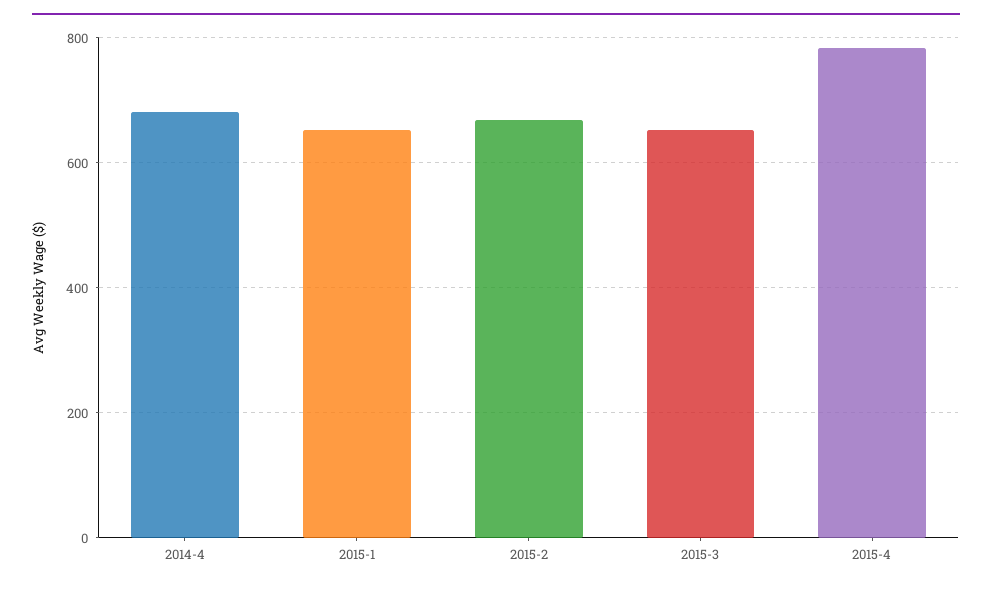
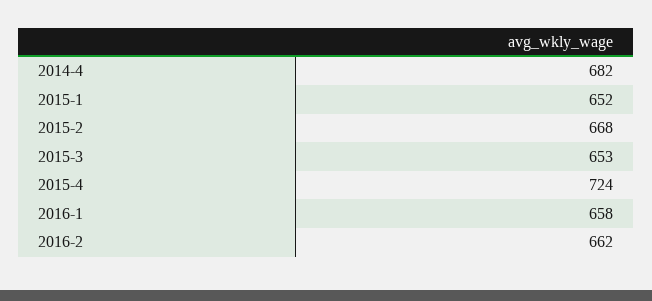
2015-4: 780 -> 724
2016-1: none -> 658
2016-2: none -> 662

